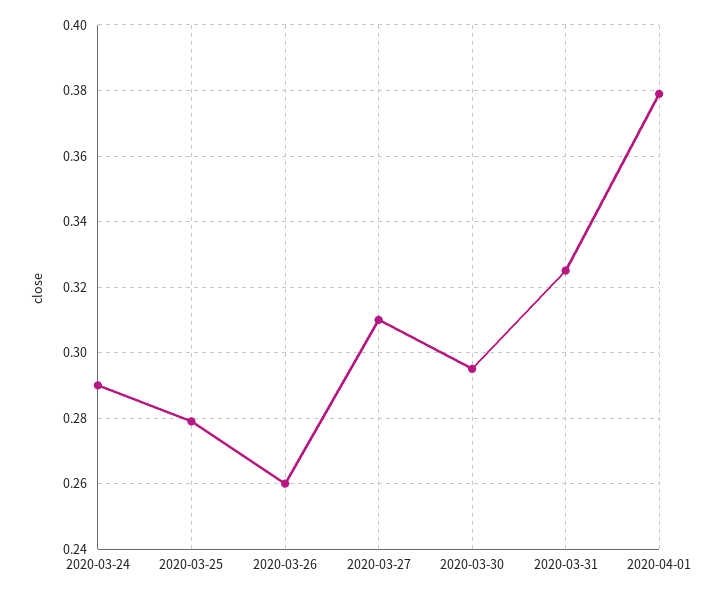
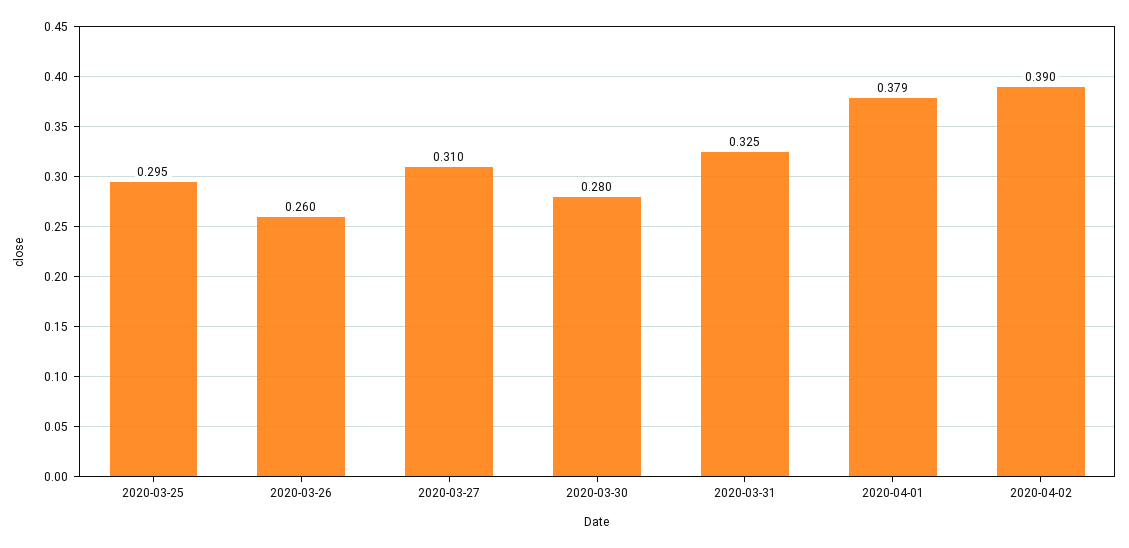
2020-03-24: 0.29 -> none
2020-03-25: 0.28 -> 0.295
2020-03-30: 0.295 -> 0.28
2020-04-02: none -> 0.39

